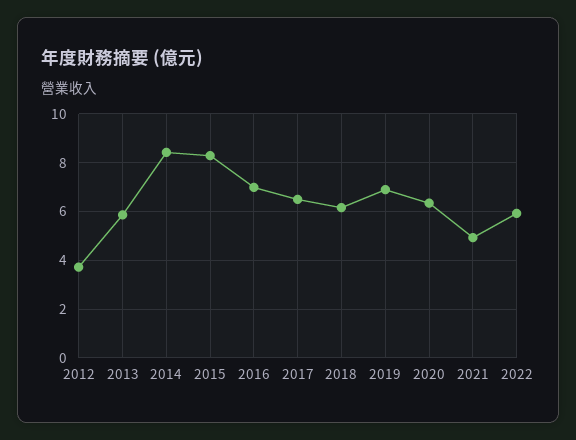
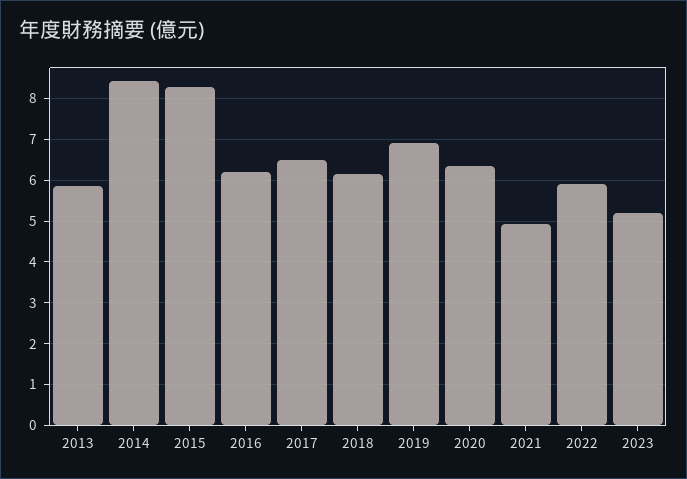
2012: 3.75 -> none
2016: 7 -> 6.2
2023: none -> 5.2

